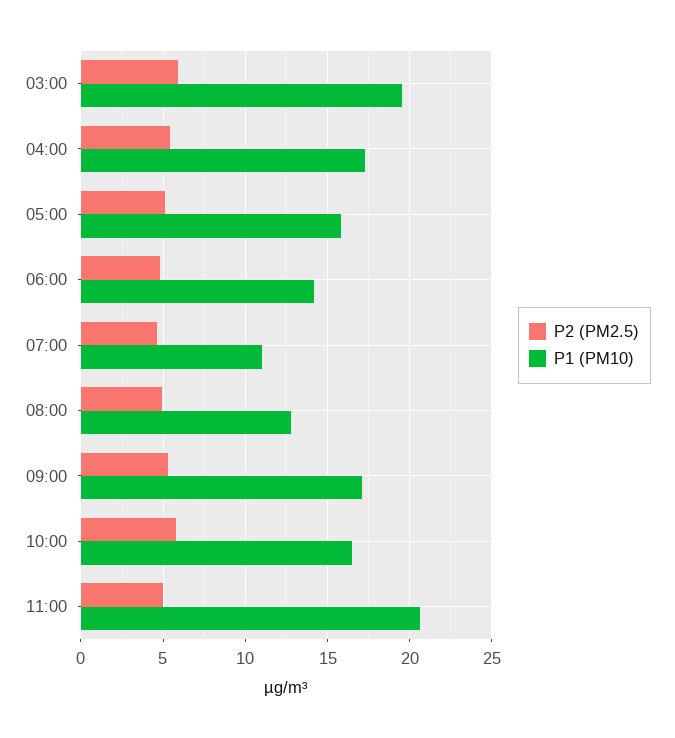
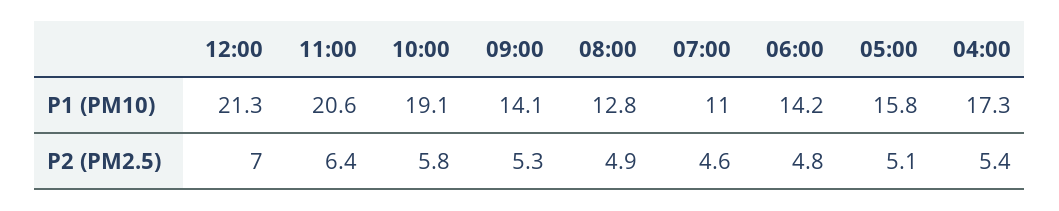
P2 (PM2.5), 03:00: 6 -> none
P1 (PM10), 03:00: 19.5 -> none
P1 (PM10), 09:00: 17 -> 14.1
P1 (PM10), 10:00: 16.5 -> 19.1
P2 (PM2.5), 11:00: 5 -> 6.4
P1 (PM10), 12:00: none -> 21.3
P2 (PM2.5), 12:00: none -> 7

